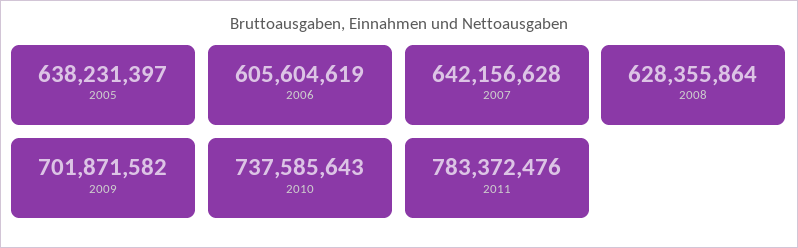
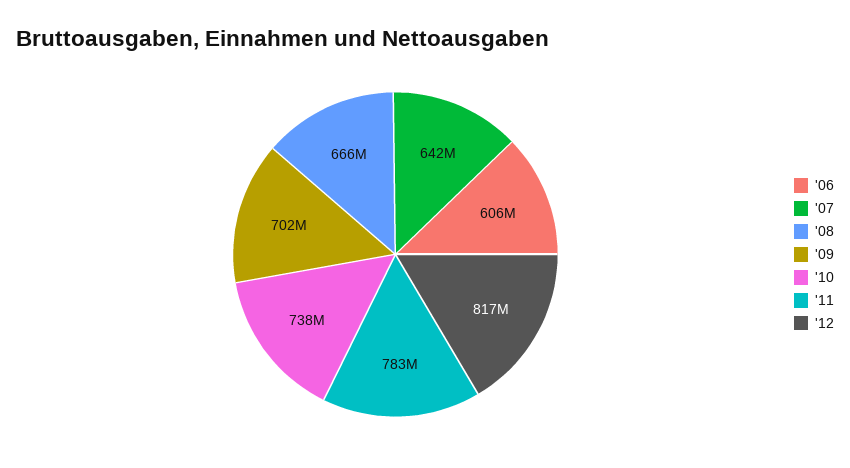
2005: 638231397 -> none
2008: 628355864 -> 666000000
'12: none -> 817000000

